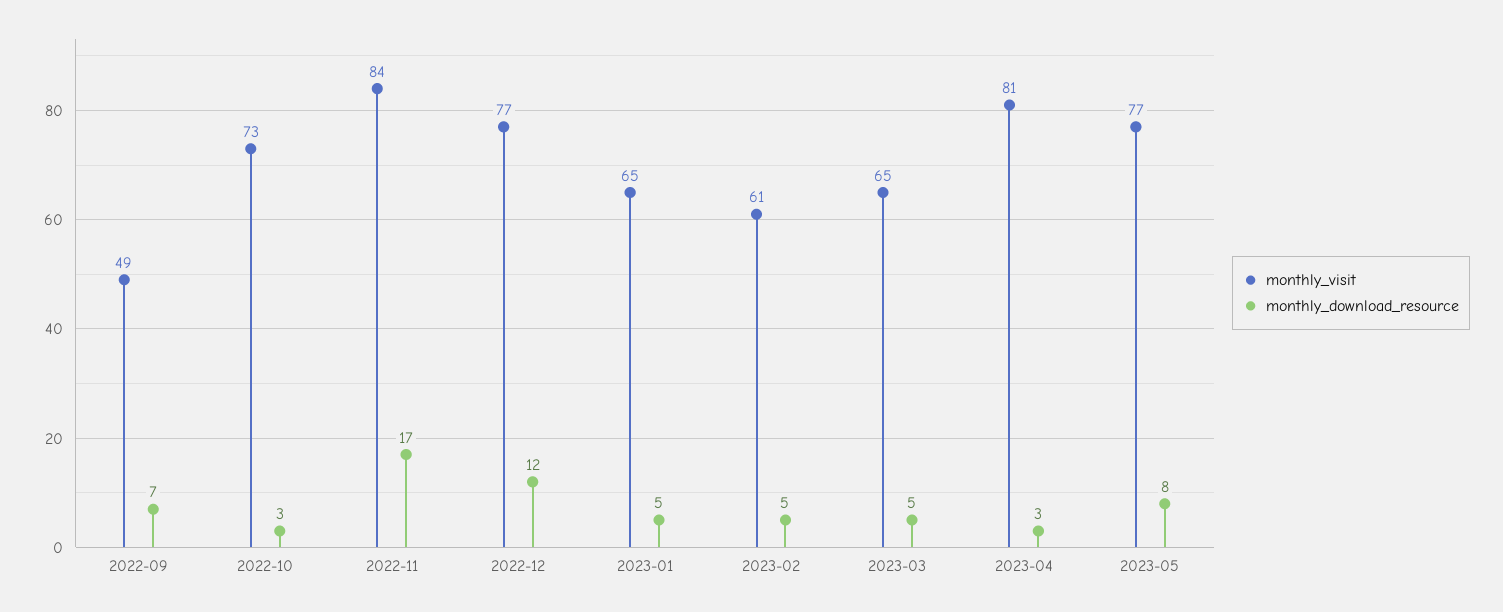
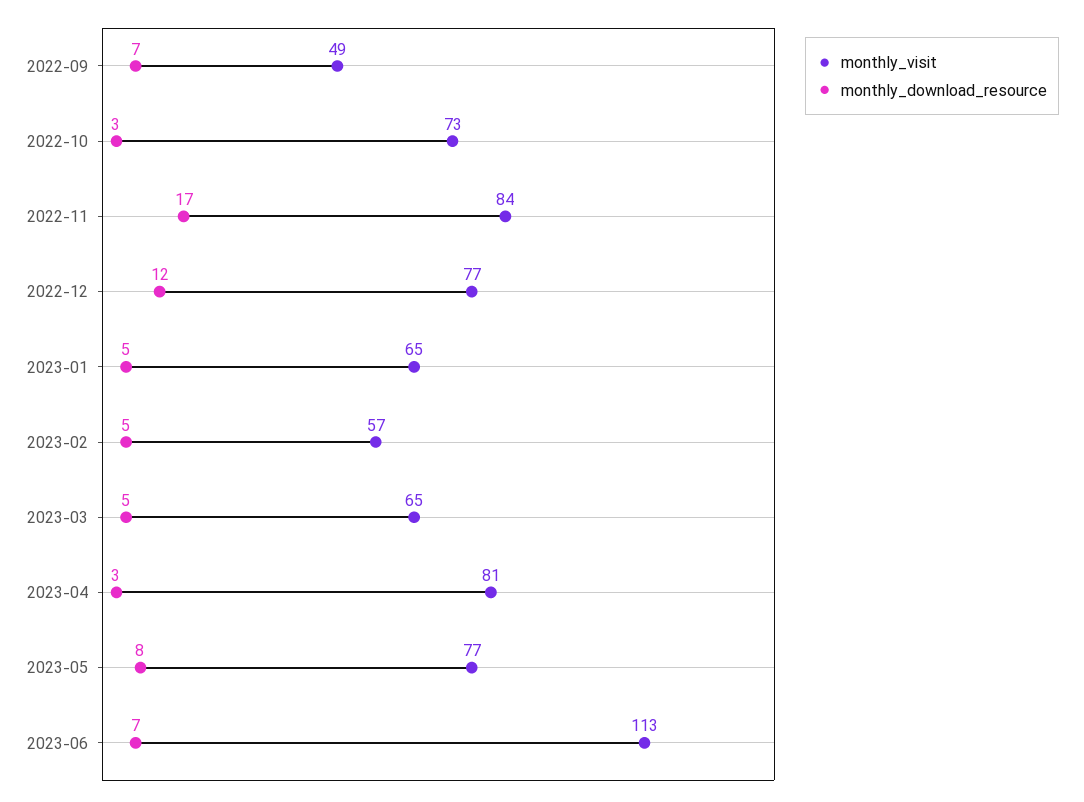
monthly_visit, 2023-02: 61 -> 57
monthly_visit, 2023-06: none -> 113
monthly_download_resource, 2023-06: none -> 7

